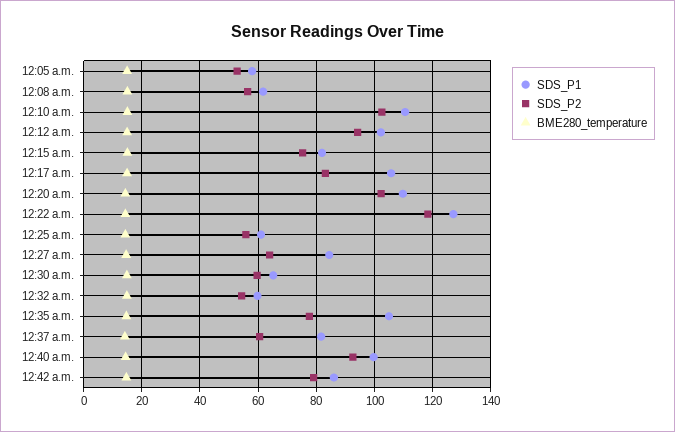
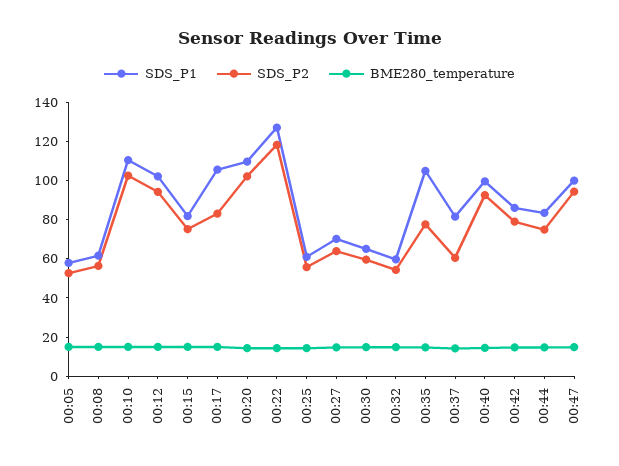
SDS_P1, 12:27 a.m.: 85 -> 70
SDS_P1, 00:44: none -> 85
SDS_P2, 00:44: none -> 75
BME280_temperature, 00:44: none -> 15
SDS_P1, 00:47: none -> 100
SDS_P2, 00:47: none -> 95
BME280_temperature, 00:47: none -> 15

